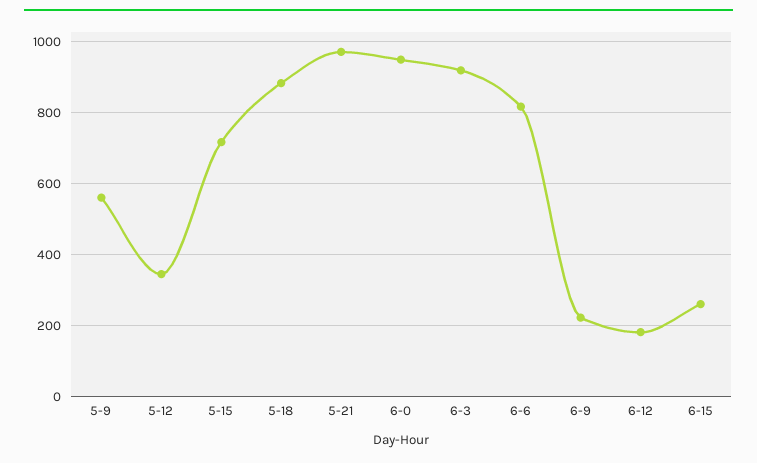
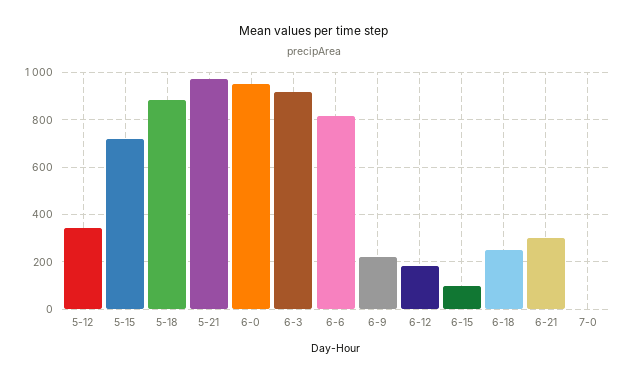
5-9: 560 -> none
6-15: 260 -> 100
6-18: none -> 250
6-21: none -> 300
7-0: none -> 0

